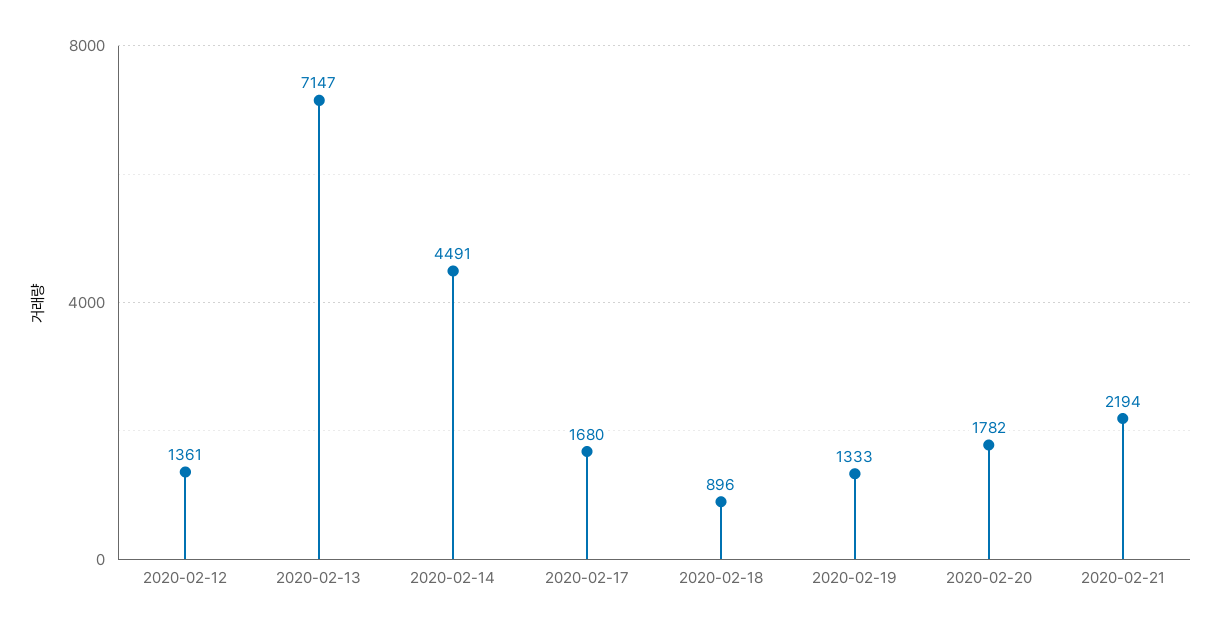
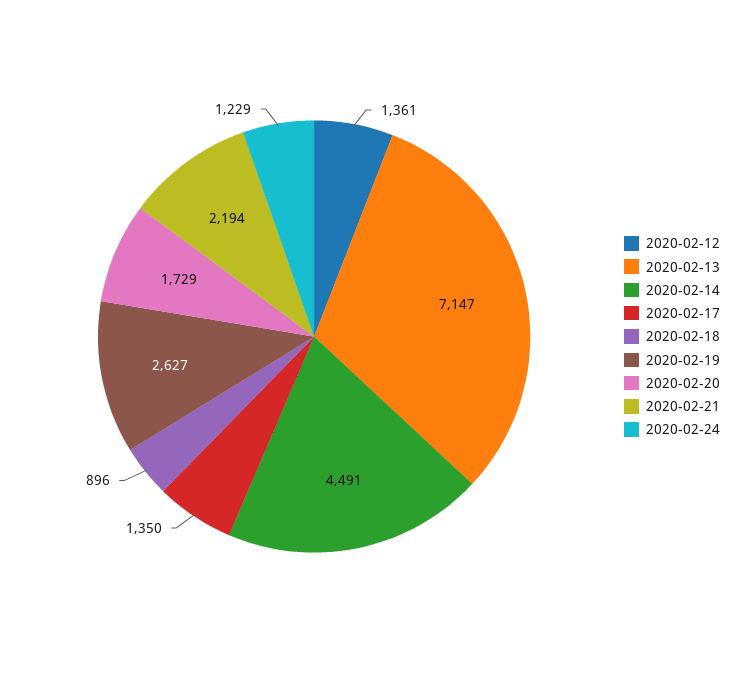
2020-02-17: 1680 -> 1350
2020-02-19: 1333 -> 2627
2020-02-20: 1782 -> 1729
2020-02-24: none -> 1229

